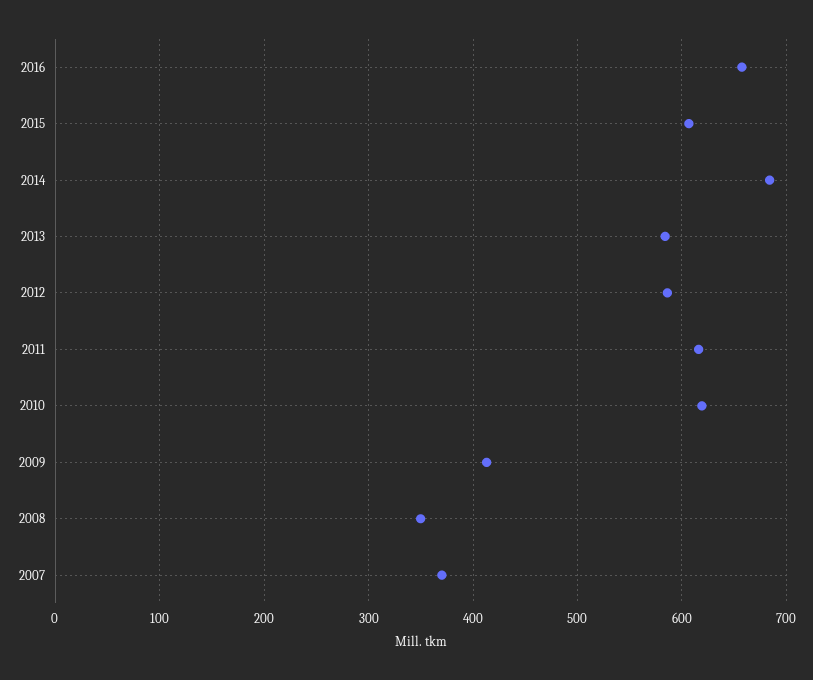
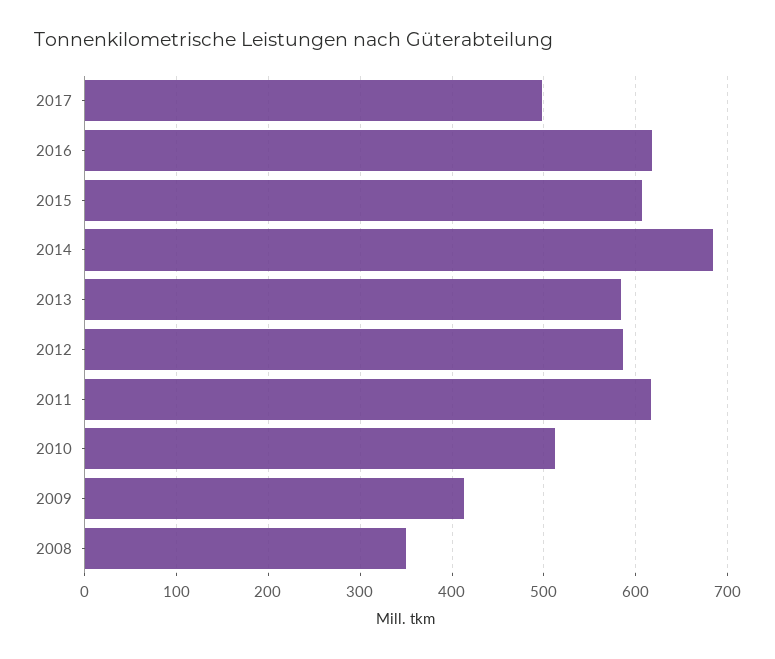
2016: 660 -> 620
2010: 620 -> 510
2007: 370 -> none
2017: none -> 500

